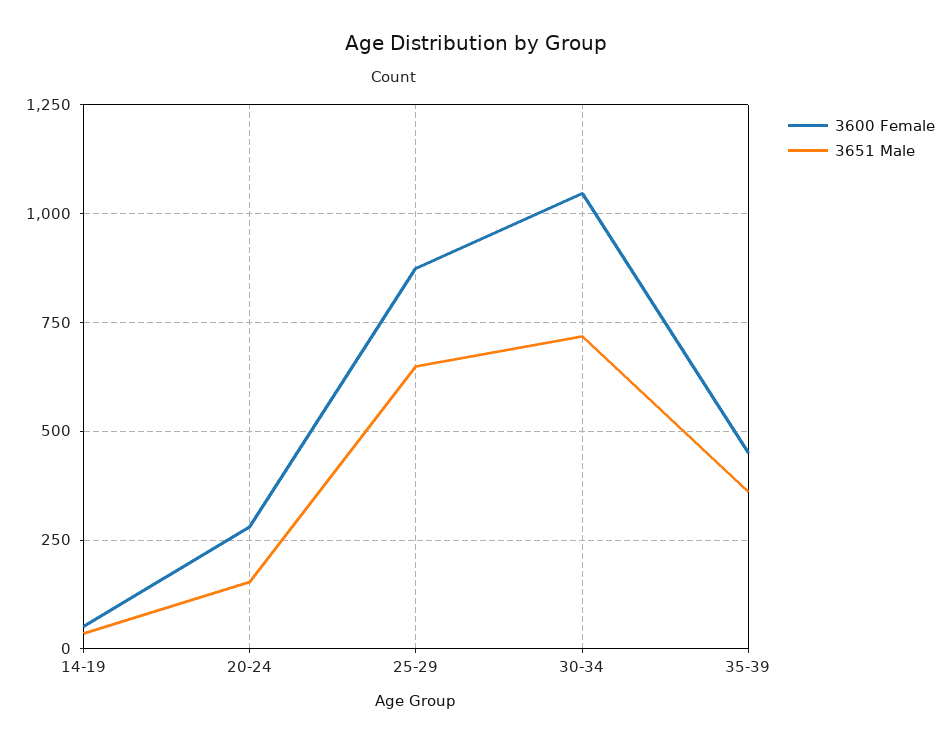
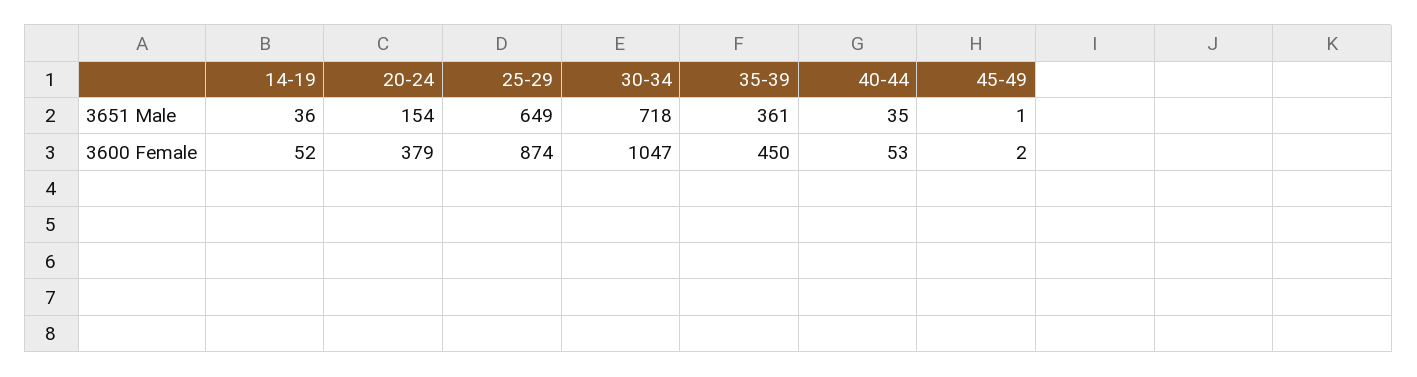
3600 Female, 20-24: 275 -> 379
3651 Male, 40-44: none -> 35
3651 Male, 45-49: none -> 1
3600 Female, 40-44: none -> 53
3600 Female, 45-49: none -> 2

